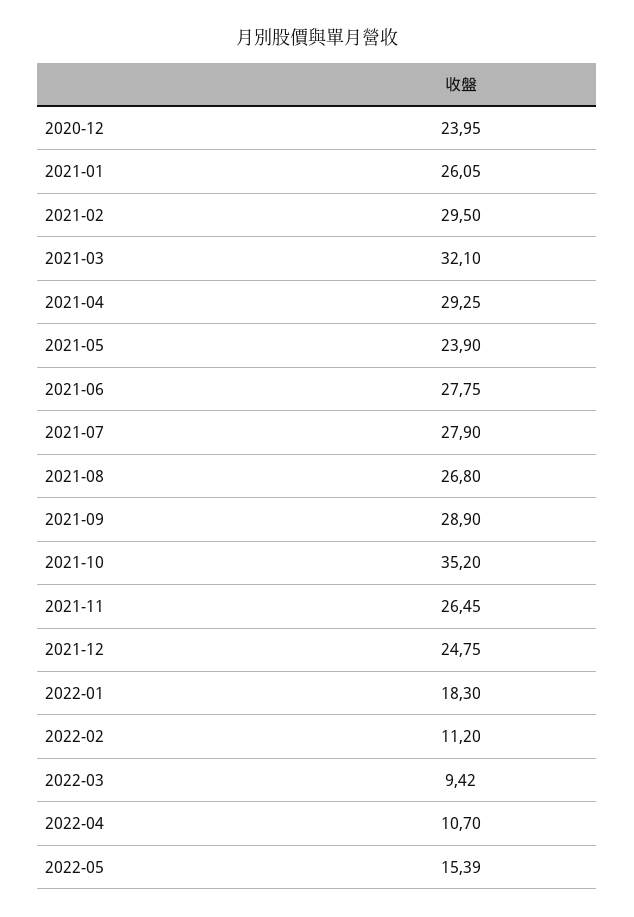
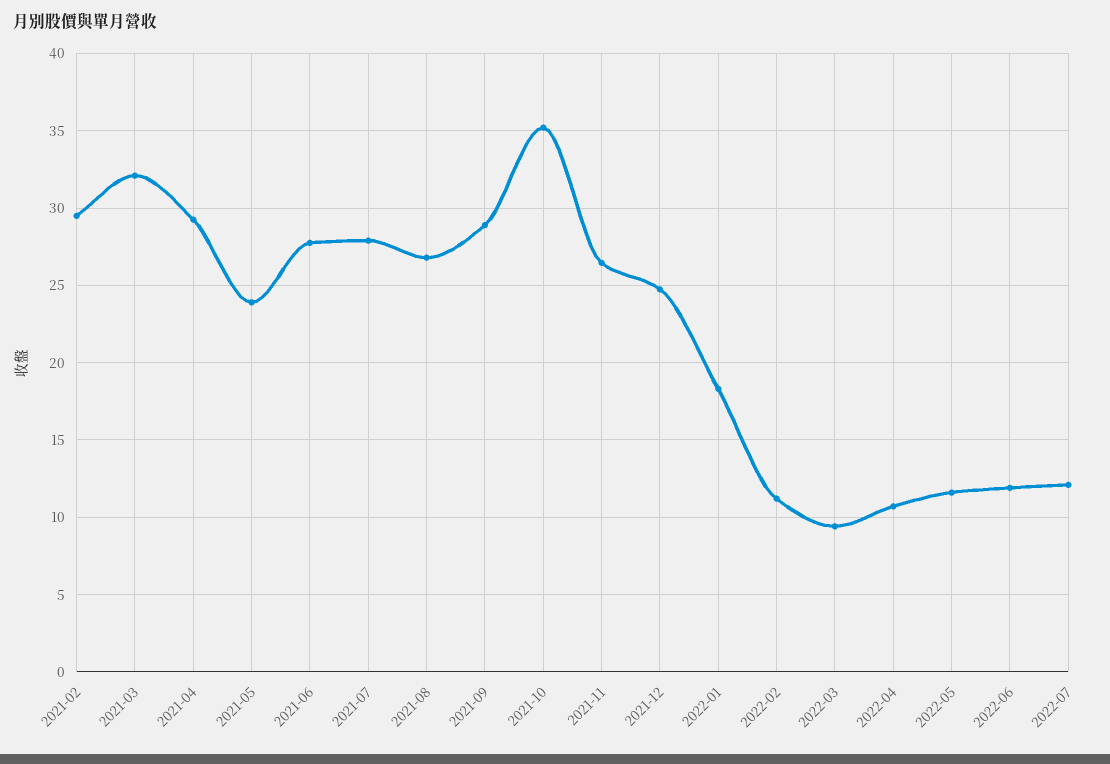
2020-12: 23.95 -> none
2021-01: 26.05 -> none
2022-05: 15.39 -> 11.5
2022-06: none -> 12
2022-07: none -> 12

